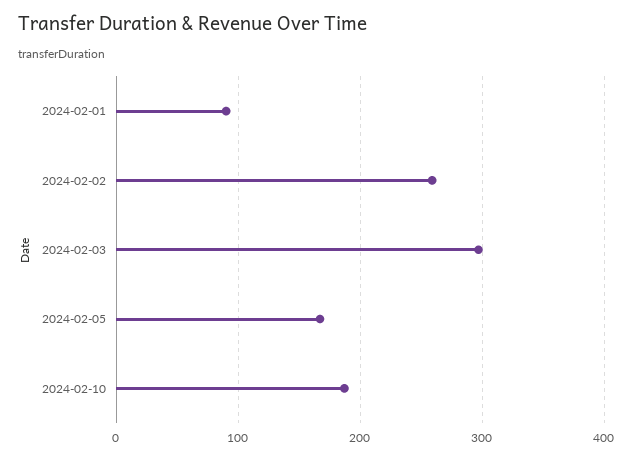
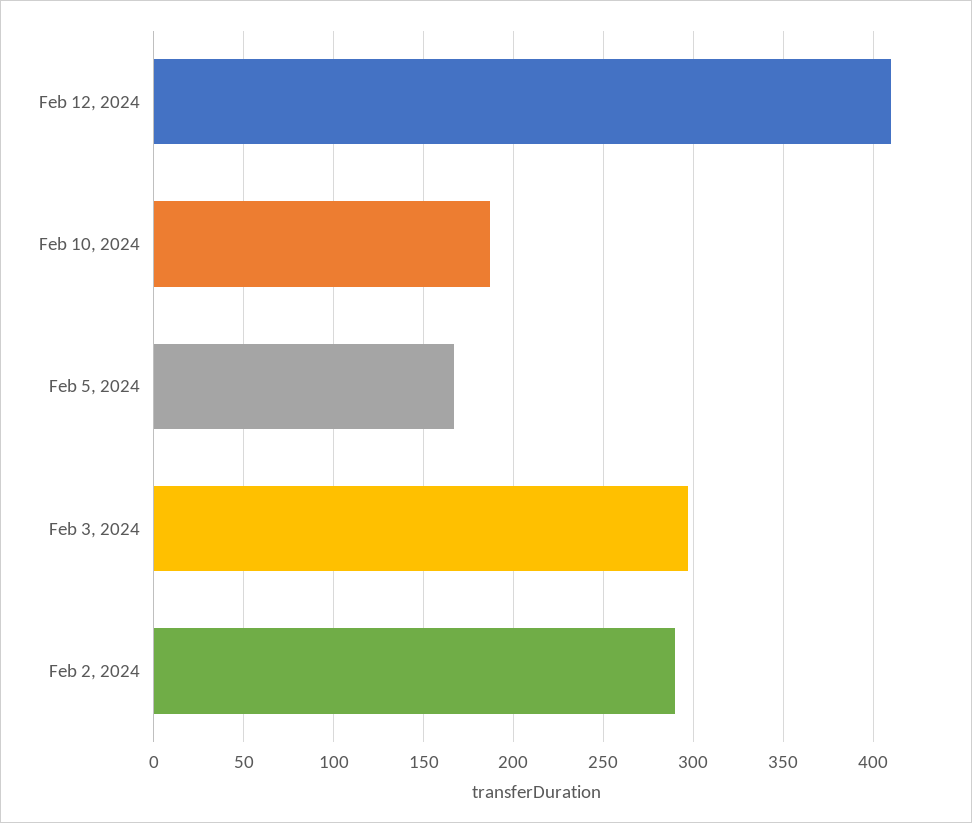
2024-02-01: 90 -> none
2024-02-02: 260 -> 290
Feb 12, 2024: none -> 410

